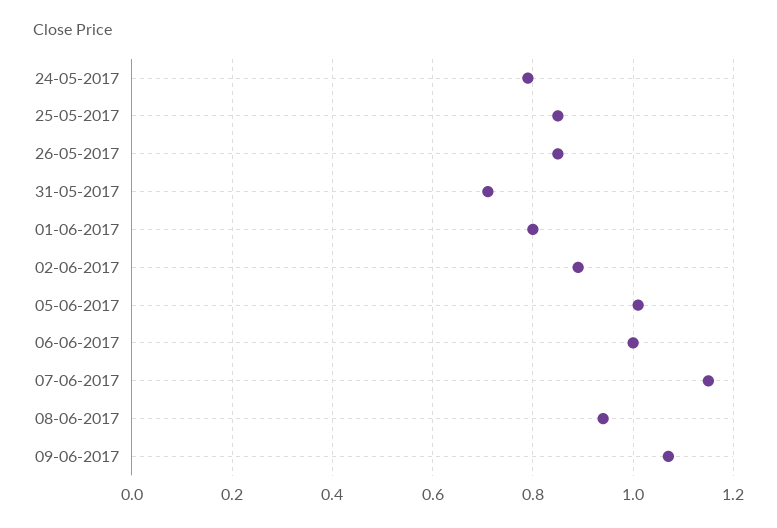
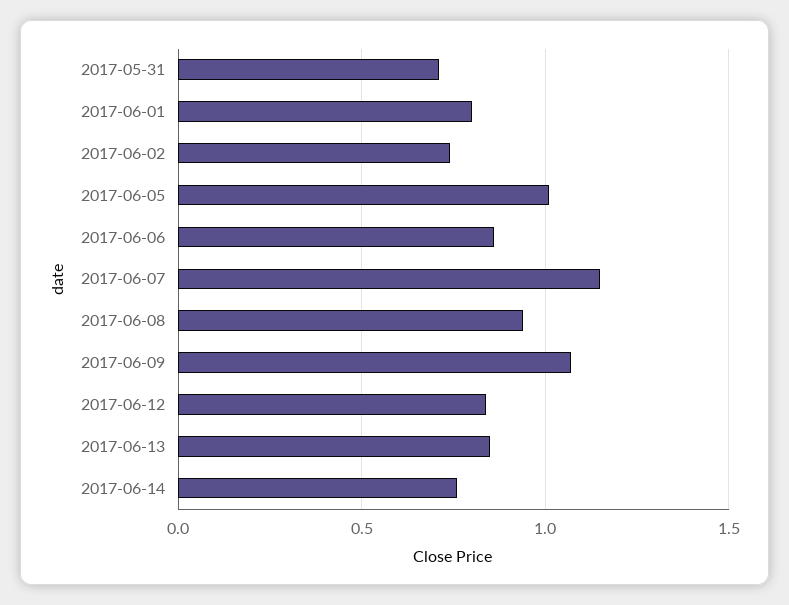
24-05-2017: 0.8 -> none
25-05-2017: 0.85 -> none
26-05-2017: 0.85 -> none
02-06-2017: 0.9 -> 0.75
06-06-2017: 1 -> 0.85
2017-06-12: none -> 0.85
2017-06-13: none -> 0.85
2017-06-14: none -> 0.75

